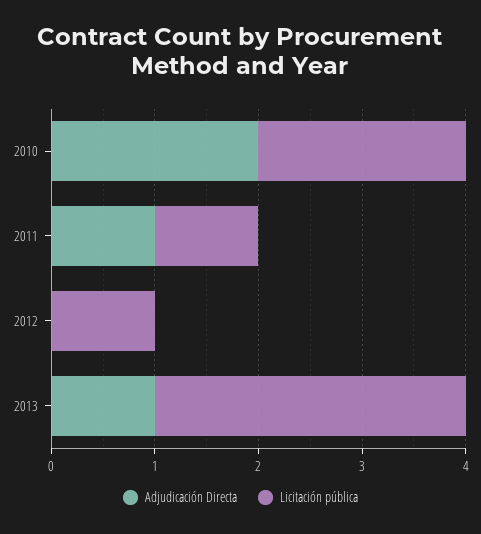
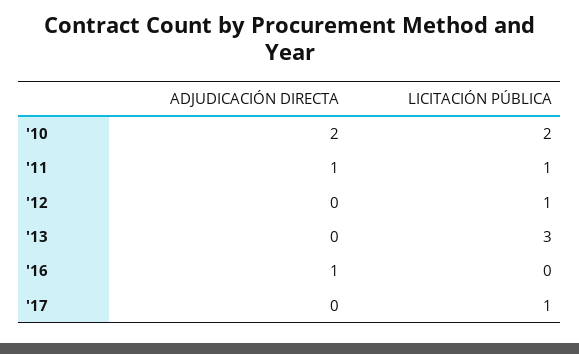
Adjudicación Directa, 2013: 1 -> 0
Adjudicación Directa, '16: none -> 1
Licitación pública, '16: none -> 0
Adjudicación Directa, '17: none -> 0
Licitación pública, '17: none -> 1

